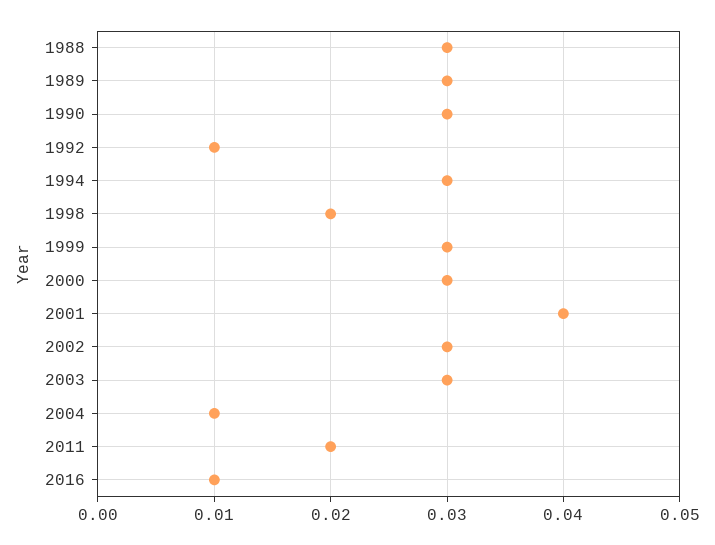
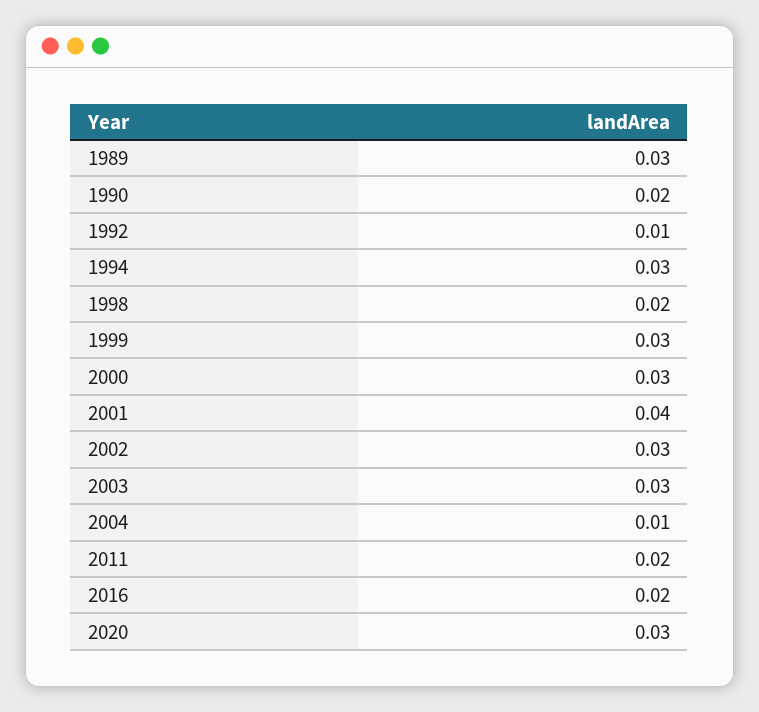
1988: 0.03 -> none
1990: 0.03 -> 0.02
2016: 0.01 -> 0.02
2020: none -> 0.03

